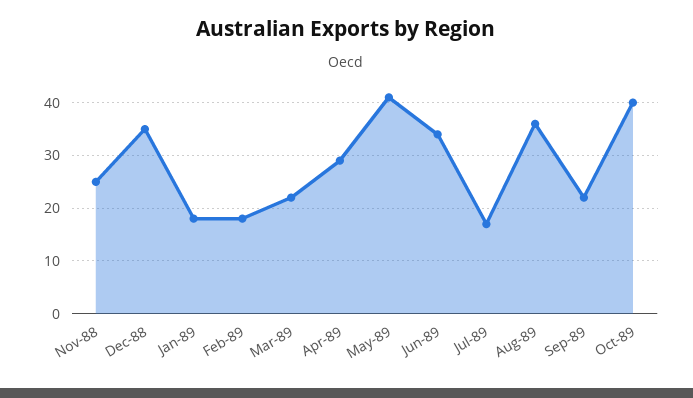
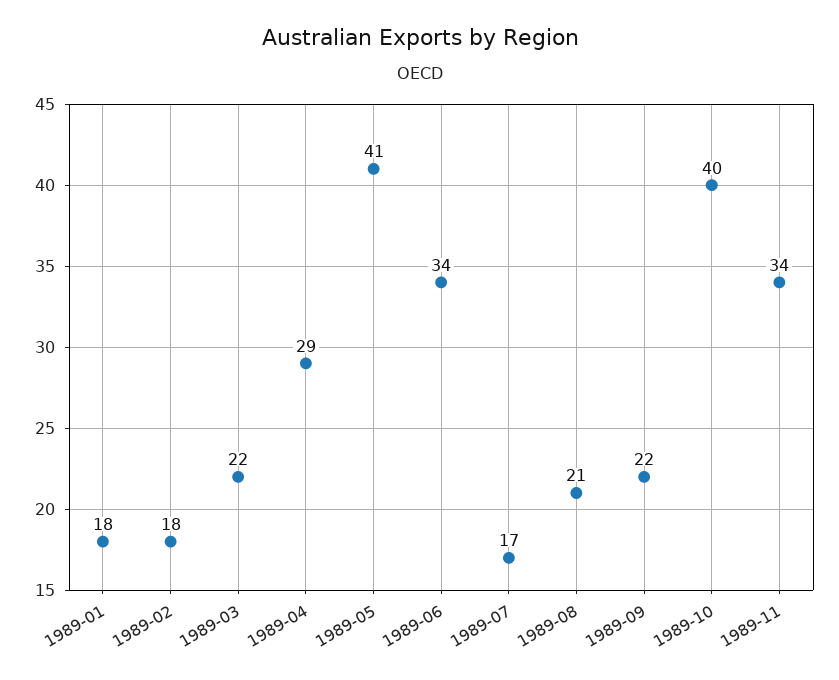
Nov-88: 25 -> none
Dec-88: 35 -> none
Aug-89: 35 -> 21
1989-11: none -> 34

